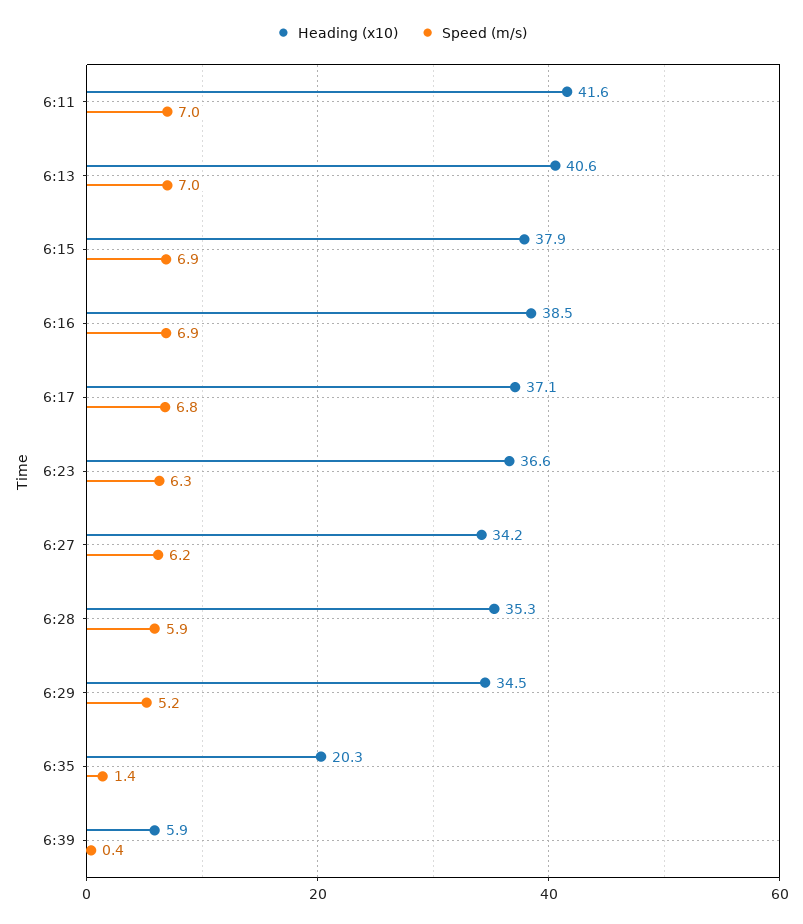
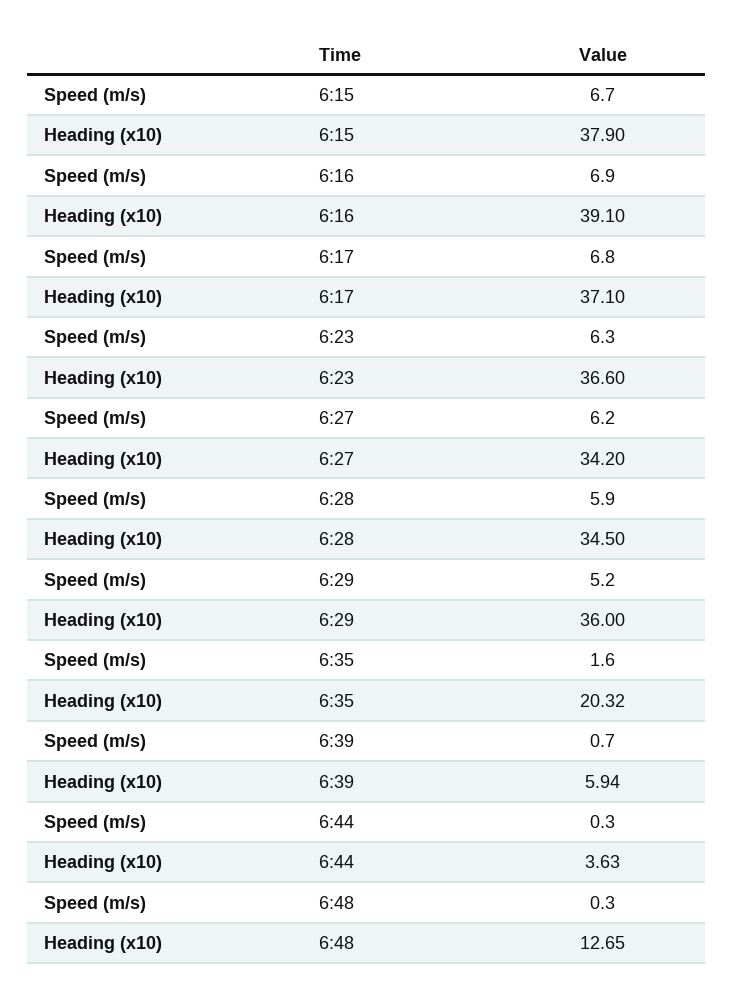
Heading (x10), 6:11: 41.6 -> none
Speed (m/s), 6:11: 7 -> none
Heading (x10), 6:13: 40.6 -> none
Speed (m/s), 6:13: 7 -> none
Speed (m/s), 6:15: 6.9 -> 6.7
Heading (x10), 6:16: 38.5 -> 39.1
Heading (x10), 6:28: 35.3 -> 34.5
Heading (x10), 6:29: 34.5 -> 36
Speed (m/s), 6:35: 1.4 -> 1.6
Speed (m/s), 6:39: 0.4 -> 0.7
Speed (m/s), 6:44: none -> 0.3
Heading (x10), 6:44: none -> 3.63
Speed (m/s), 6:48: none -> 0.3
Heading (x10), 6:48: none -> 12.65

